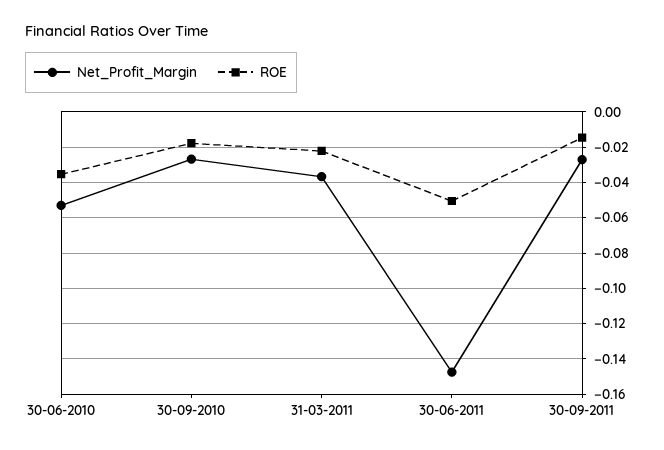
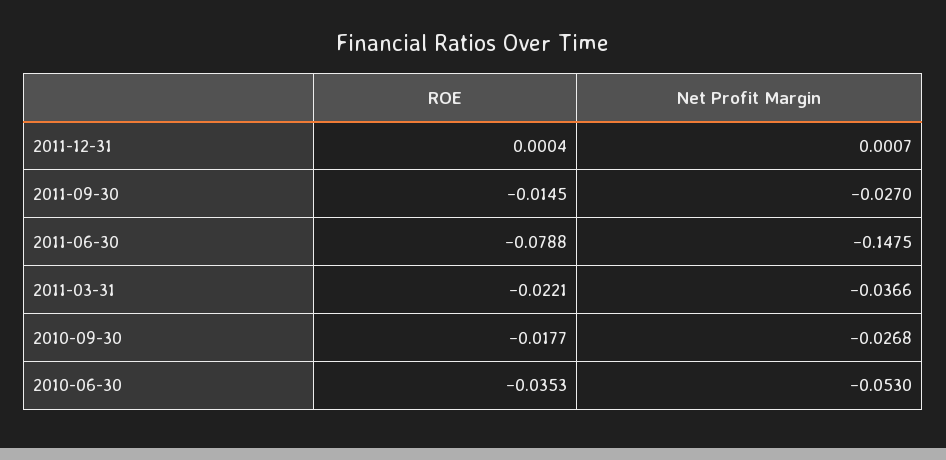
ROE, 30-06-2011: -0.05 -> -0.0788
ROE, 2011-12-31: none -> 0.0004
Net_Profit_Margin, 2011-12-31: none -> 0.0007

